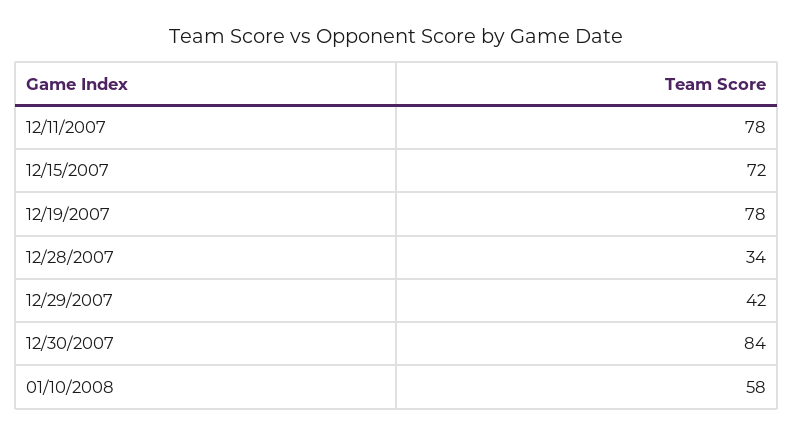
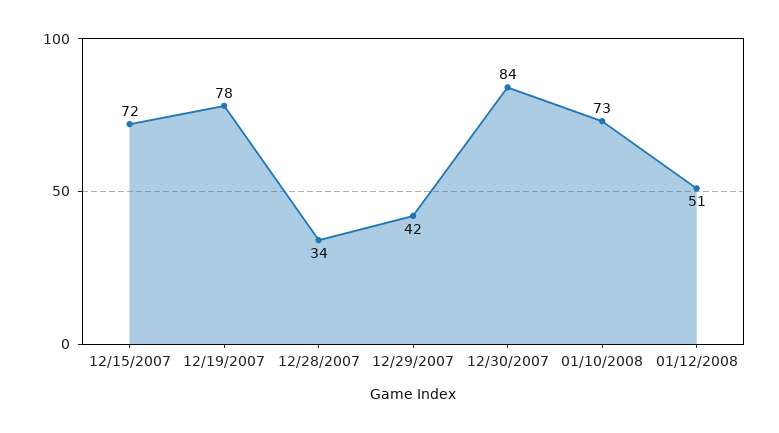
12/11/2007: 78 -> none
01/10/2008: 58 -> 73
01/12/2008: none -> 51

